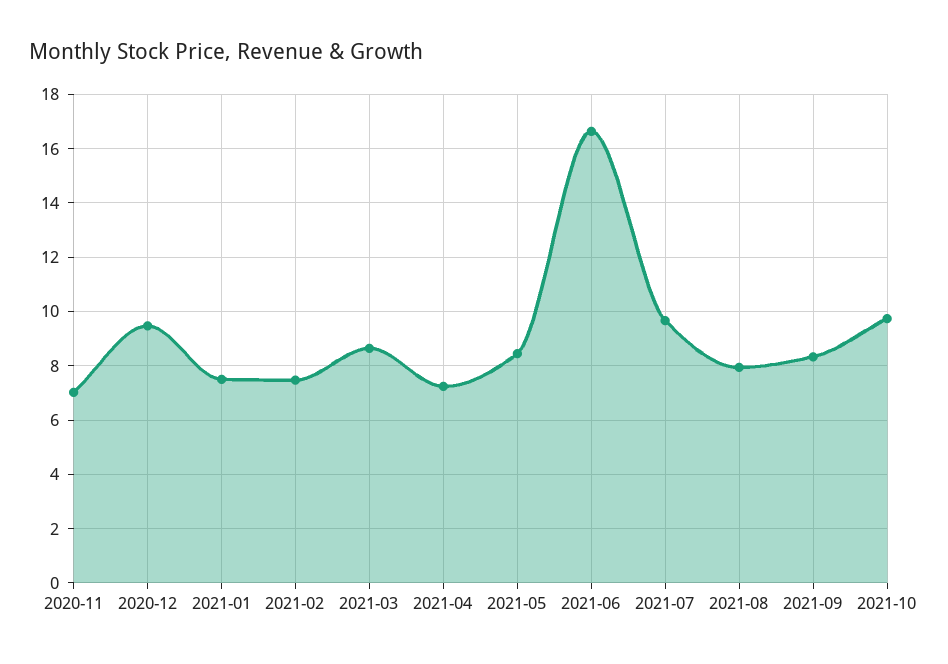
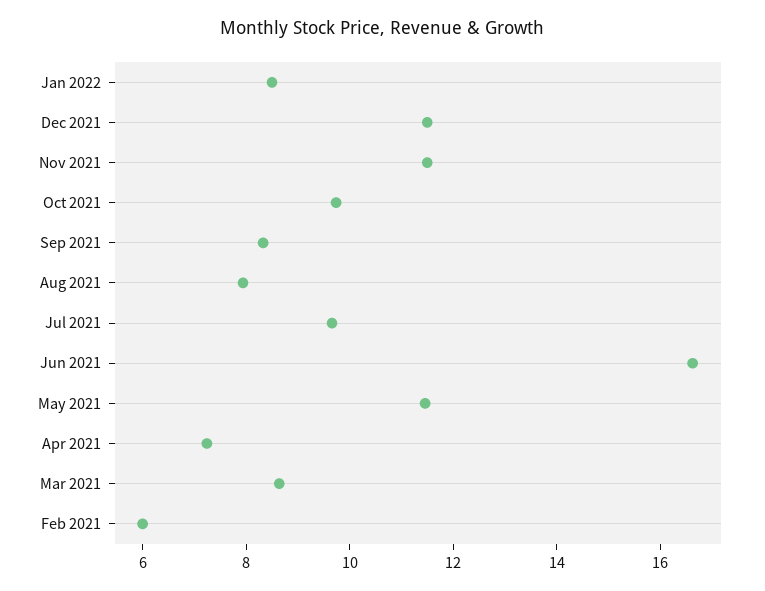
2020-11: 7 -> none
2020-12: 9.5 -> none
2021-01: 7.5 -> none
2021-02: 7.5 -> 6
2021-05: 8.5 -> 11.5
Jan 2022: none -> 8.5
Dec 2021: none -> 11.5
Nov 2021: none -> 11.5

